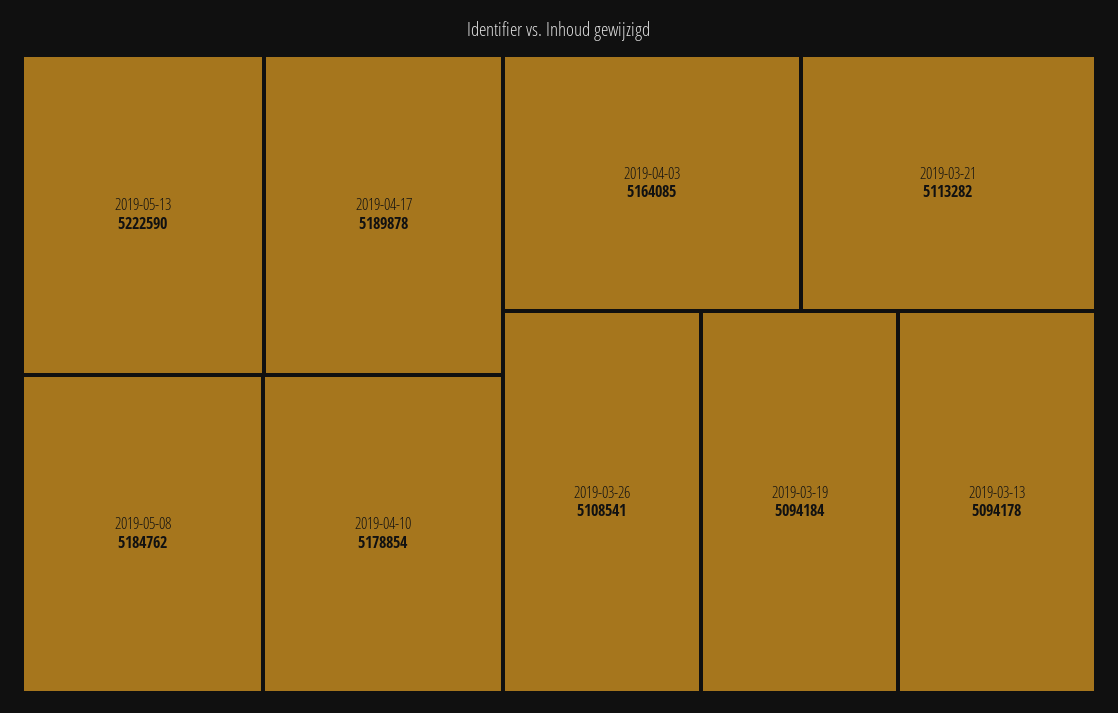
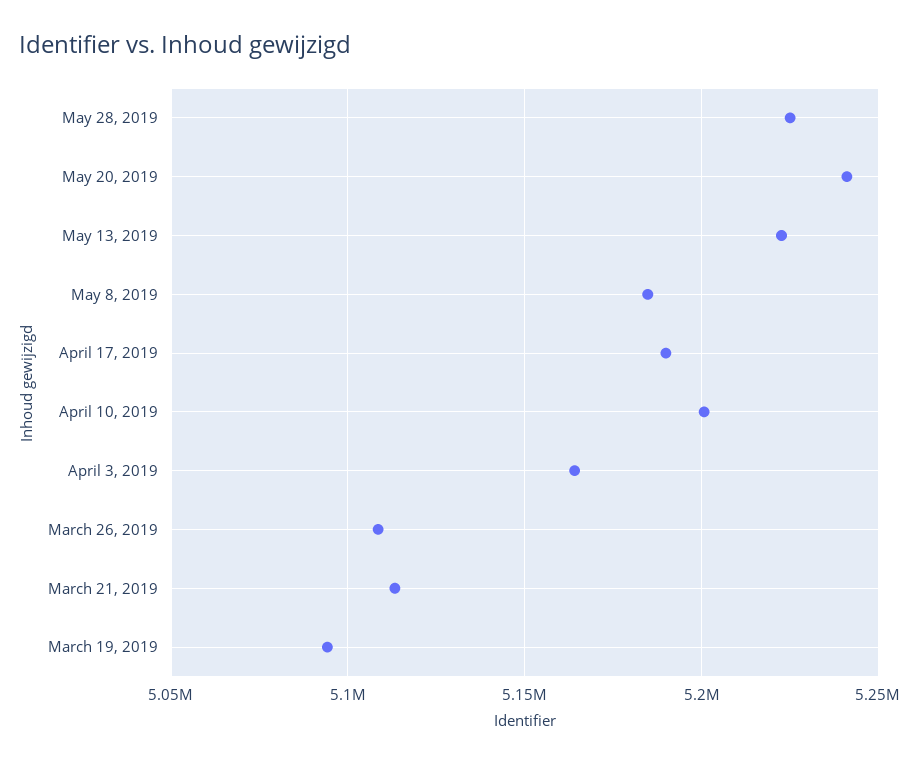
2019-04-10: 5178854 -> 5200000
2019-03-13: 5094178 -> none
May 28, 2019: none -> 5225000
May 20, 2019: none -> 5240000

